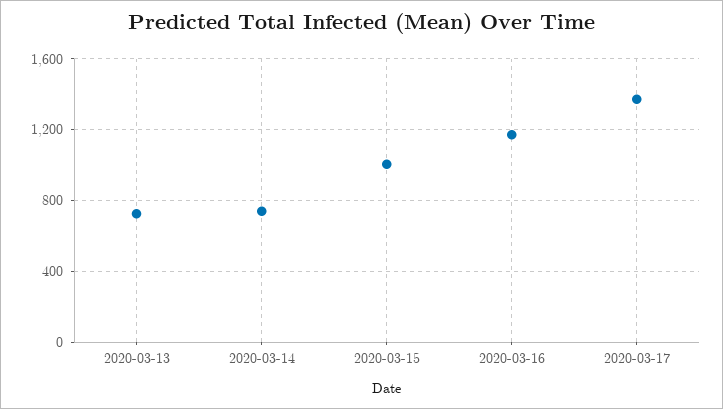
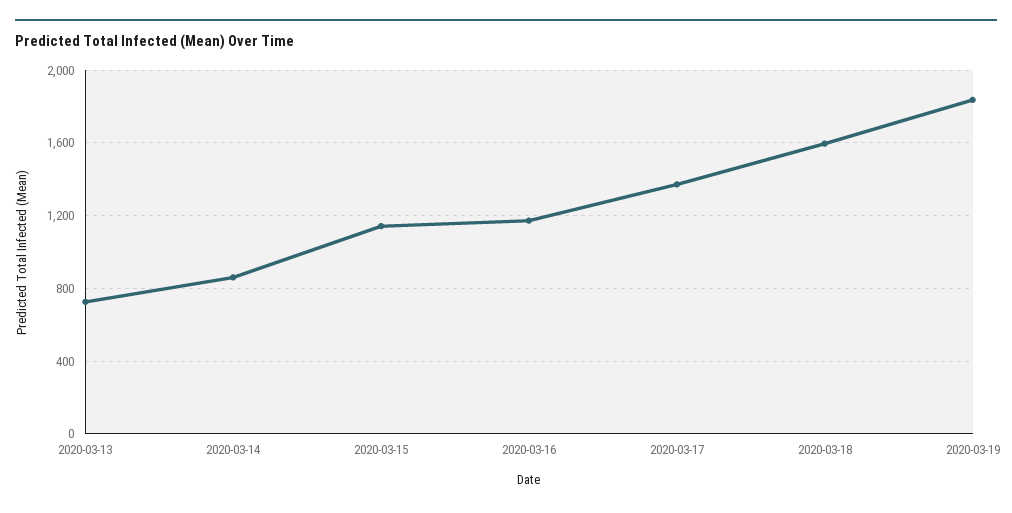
2020-03-14: 750 -> 850
2020-03-15: 1000 -> 1150
2020-03-18: none -> 1600
2020-03-19: none -> 1850

